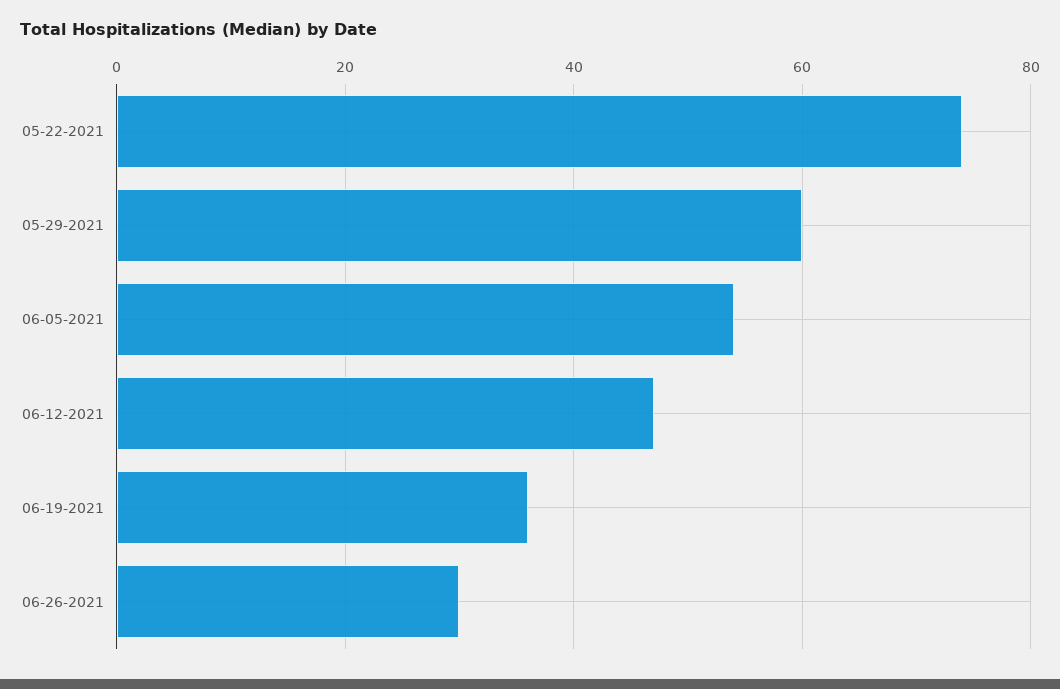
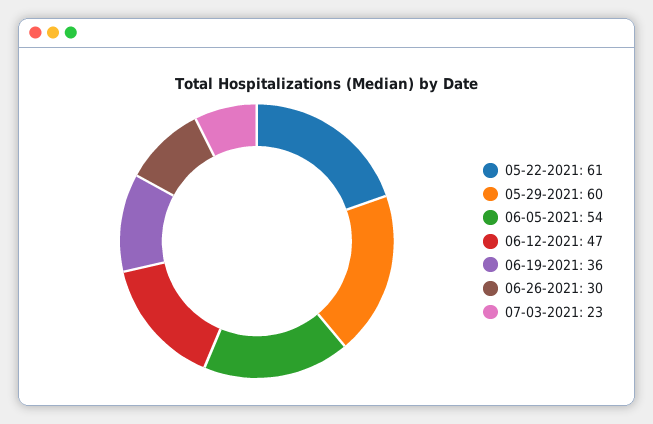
05-22-2021: 75 -> 61
07-03-2021: none -> 23

